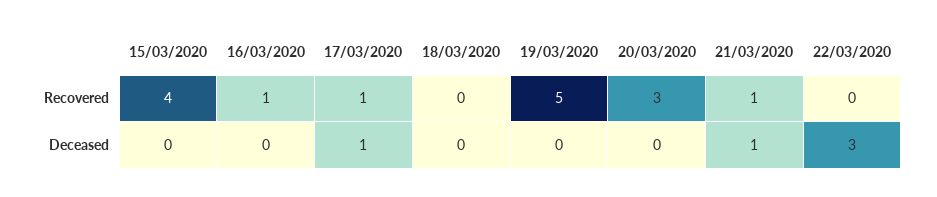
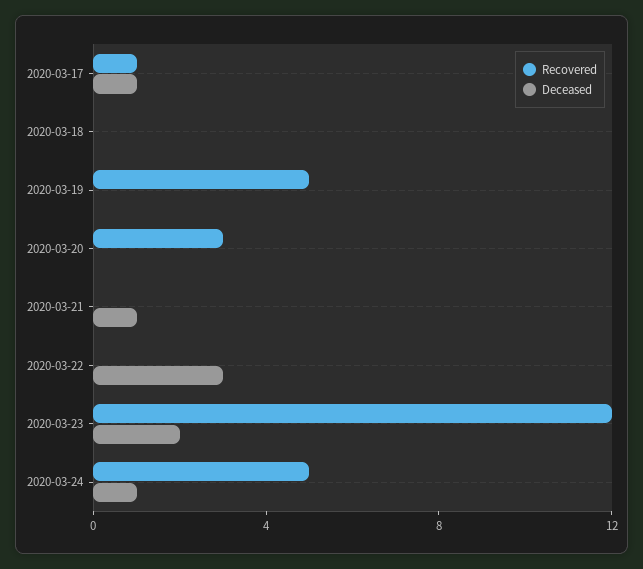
Recovered, 15/03/2020: 4 -> none
Recovered, 16/03/2020: 1 -> none
Recovered, 21/03/2020: 1 -> 0
Deceased, 15/03/2020: 0 -> none
Deceased, 16/03/2020: 0 -> none
Recovered, 2020-03-23: none -> 12
Deceased, 2020-03-23: none -> 2
Recovered, 2020-03-24: none -> 5
Deceased, 2020-03-24: none -> 1

